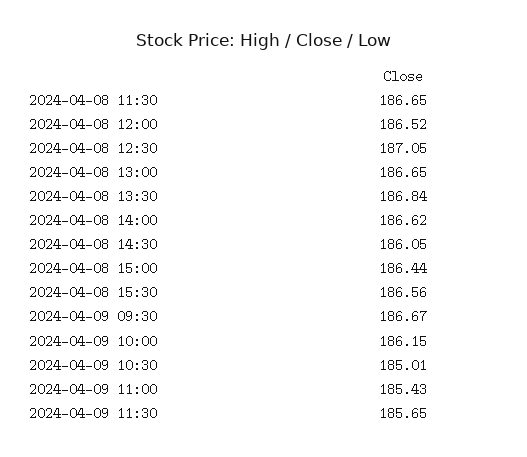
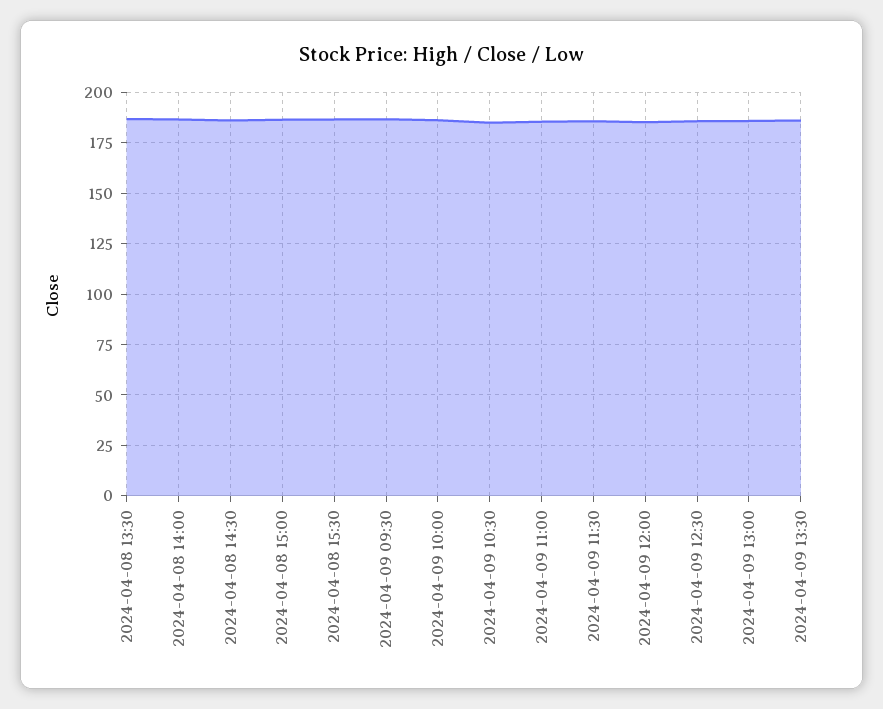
2024-04-08 11:30: 186.65 -> none
2024-04-08 12:00: 186.52 -> none
2024-04-08 12:30: 187.05 -> none
2024-04-08 13:00: 186.65 -> none
2024-04-09 12:00: none -> 185
2024-04-09 12:30: none -> 185
2024-04-09 13:00: none -> 185
2024-04-09 13:30: none -> 185

